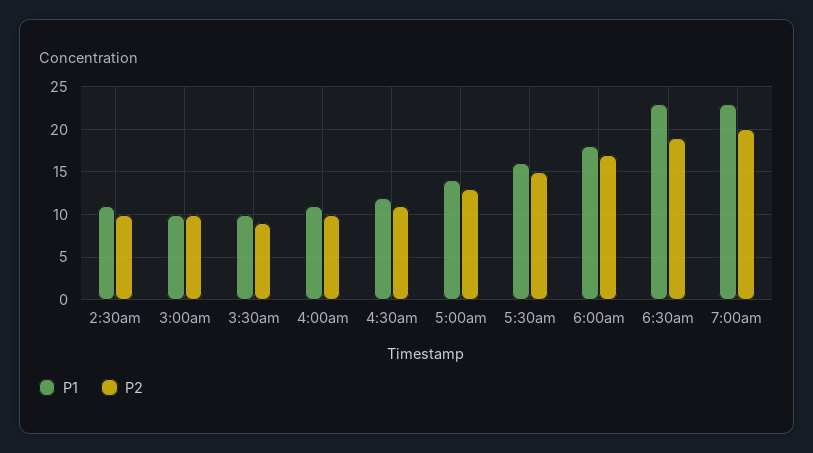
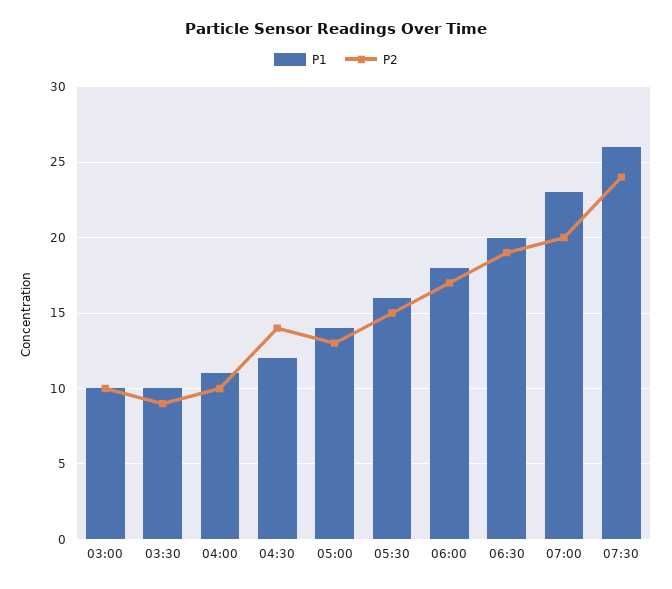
P1, 2:30am: 11 -> none
P2, 2:30am: 10 -> none
P2, 4:30am: 11 -> 14
P1, 6:30am: 23 -> 20
P1, 07:30: none -> 26
P2, 07:30: none -> 24

